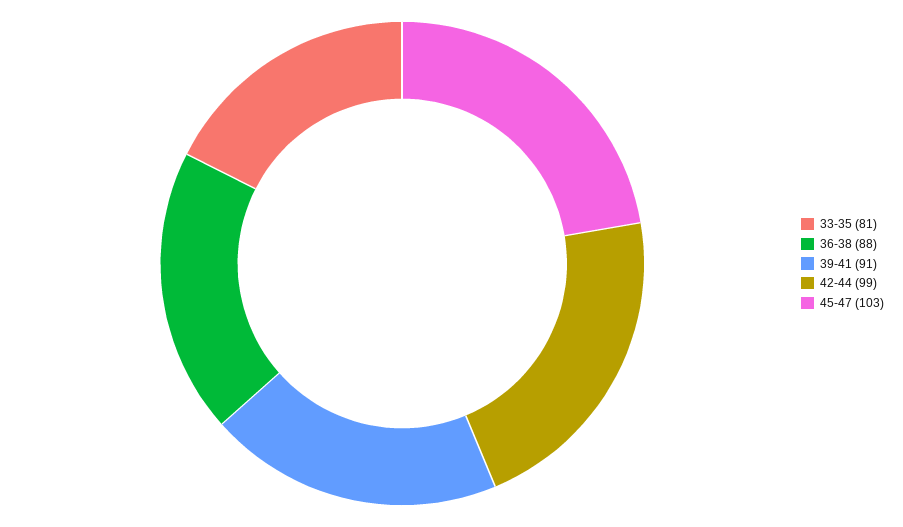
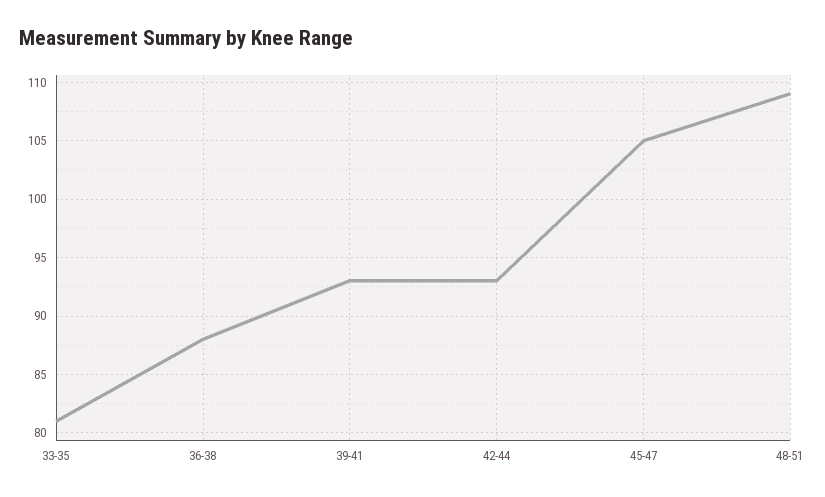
39-41: 91 -> 93
42-44: 99 -> 93
45-47: 103 -> 105
48-51: none -> 109

